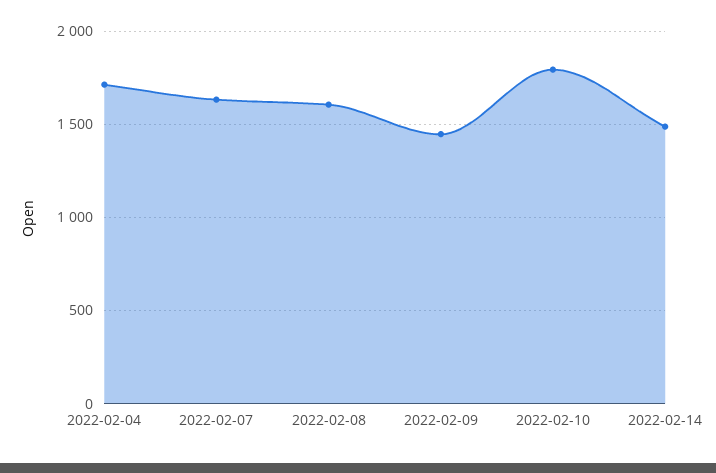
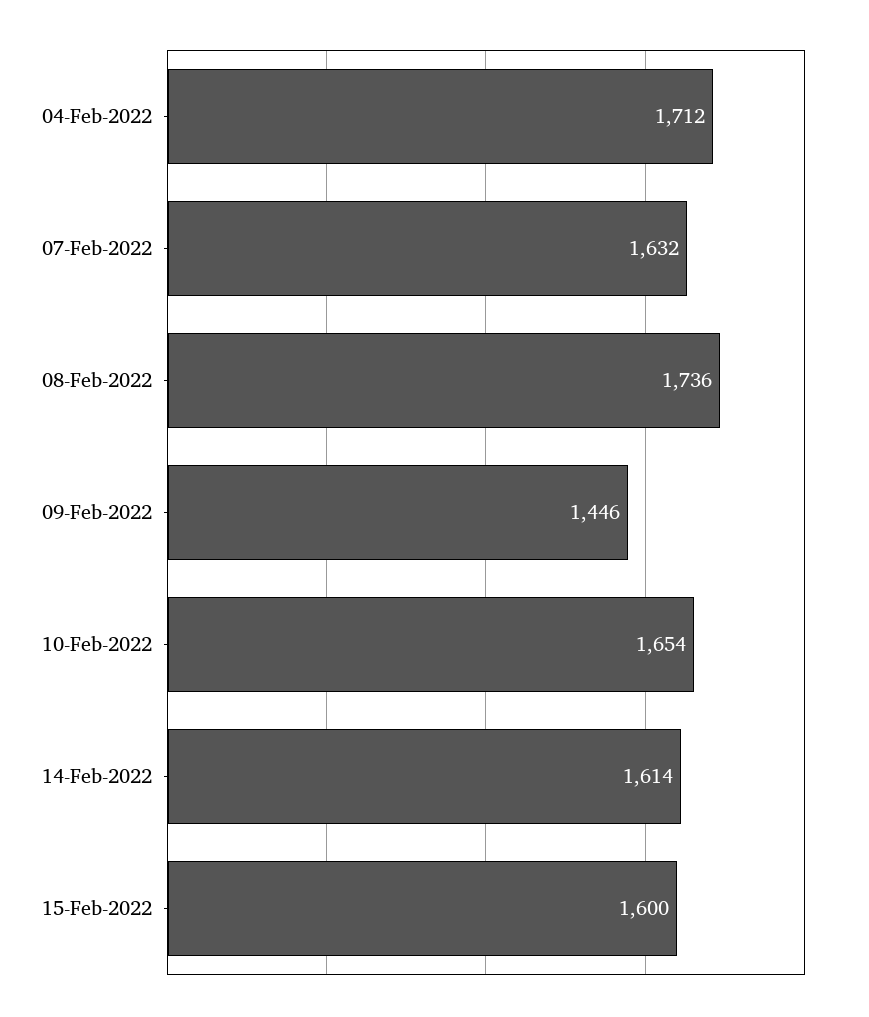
2022-02-08: 1600 -> 1736
2022-02-10: 1800 -> 1654
2022-02-14: 1500 -> 1614
15-Feb-2022: none -> 1600

